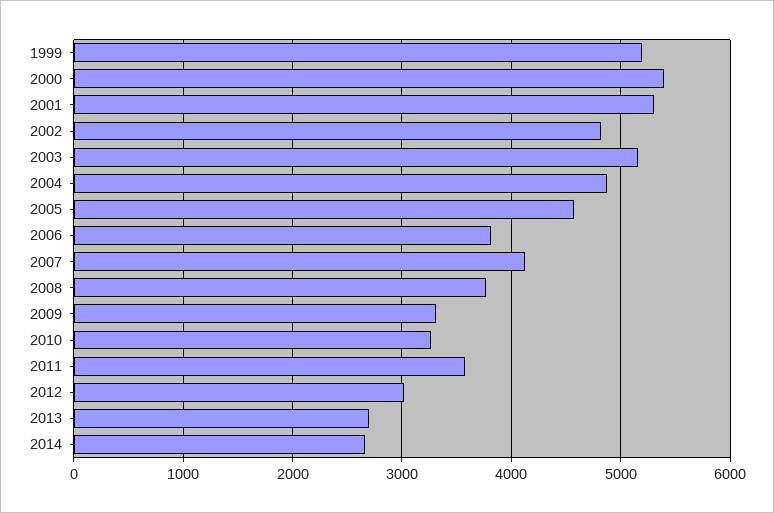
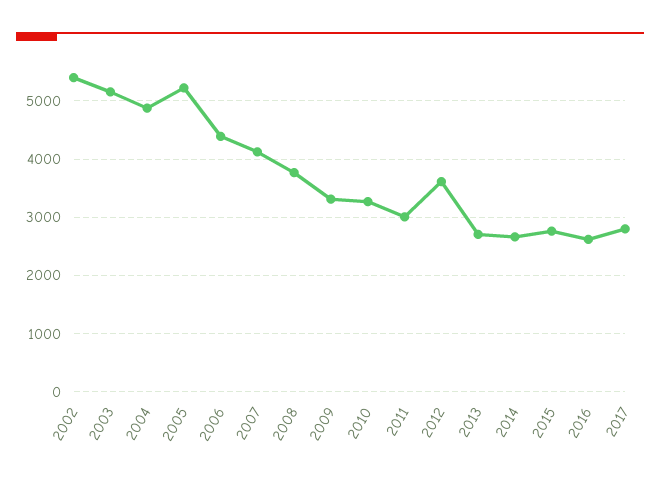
1999: 5200 -> none
2000: 5400 -> none
2001: 5300 -> none
2002: 4800 -> 5400
2005: 4600 -> 5200
2006: 3800 -> 4400
2011: 3600 -> 3000
2012: 3000 -> 3600
2015: none -> 2800
2016: none -> 2600
2017: none -> 2800

